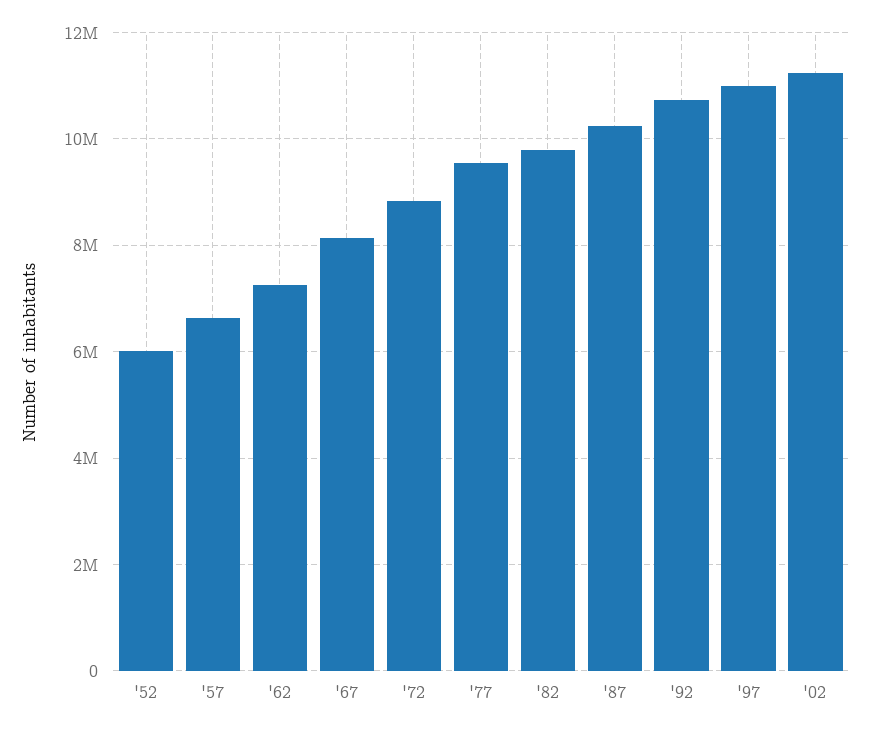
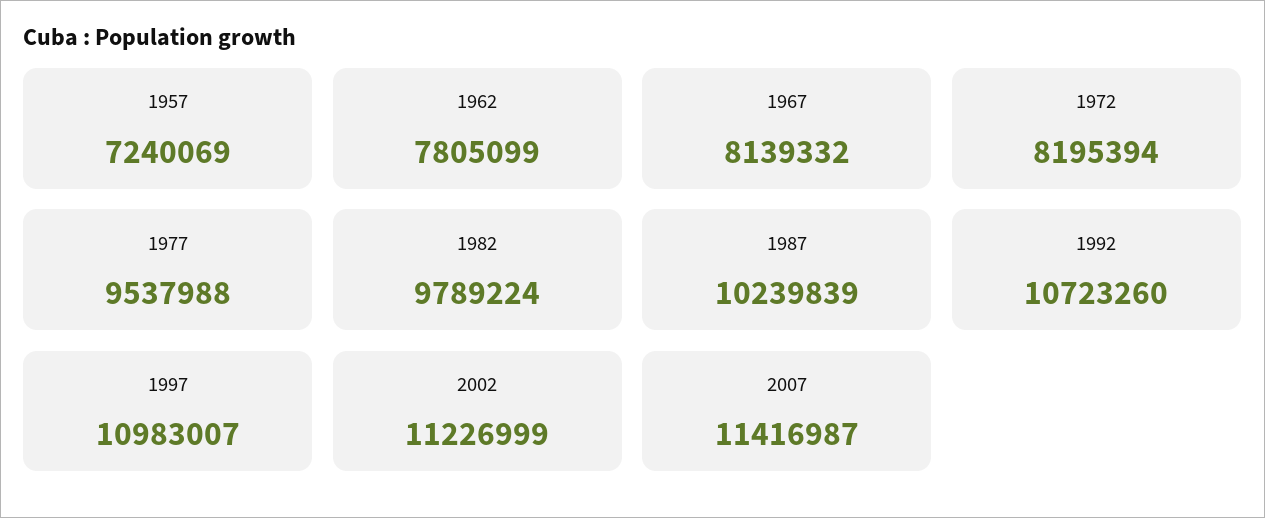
'52: 6000000 -> none
'57: 6600000 -> 7240069
'62: 7200000 -> 7805099
'72: 8800000 -> 8195394
2007: none -> 11416987

